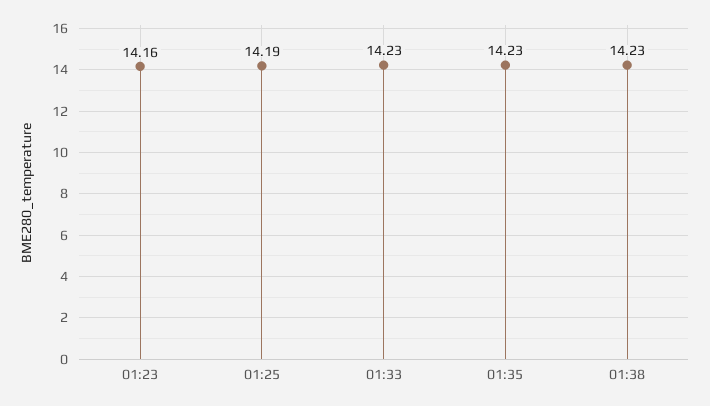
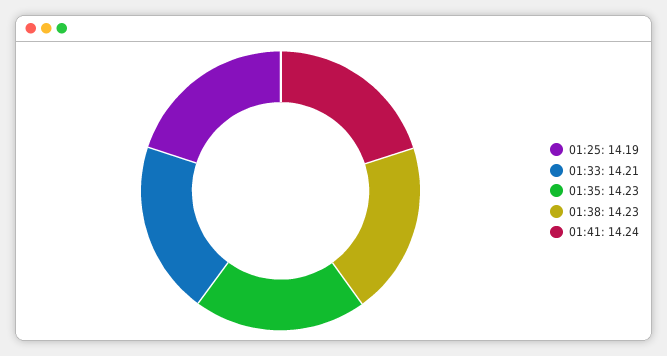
01:23: 14.16 -> none
01:33: 14.23 -> 14.21
01:41: none -> 14.24

